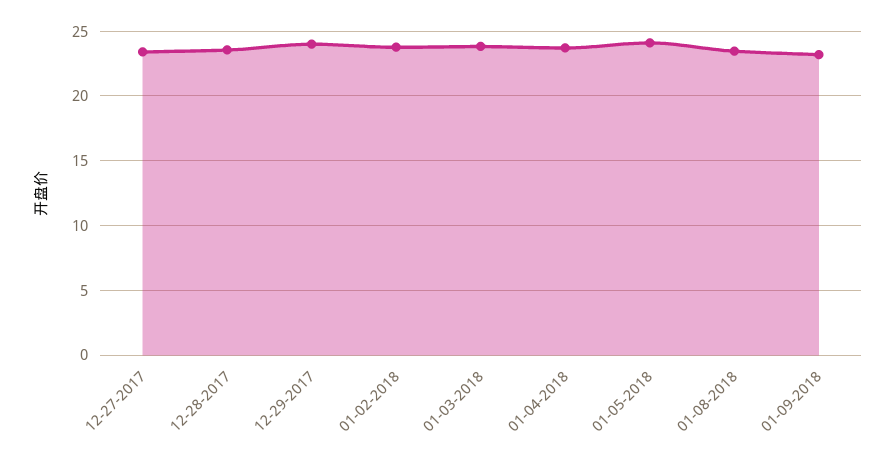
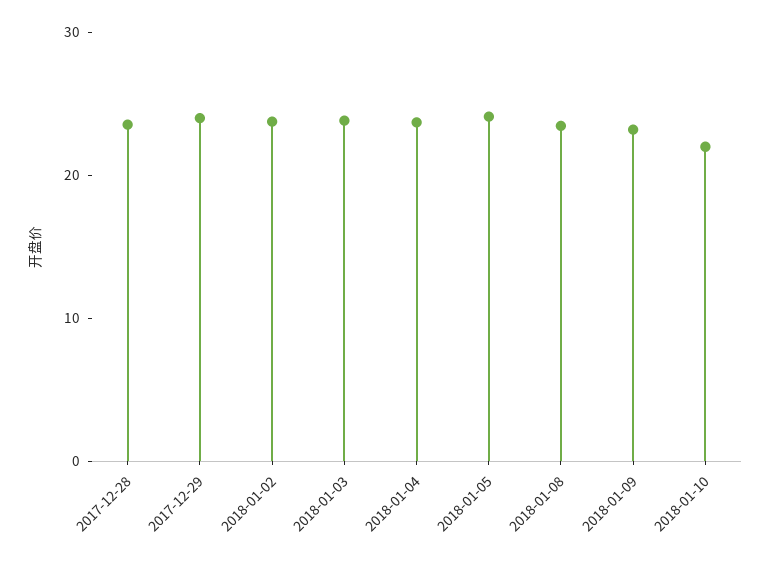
12-27-2017: 23.5 -> none
2018-01-10: none -> 22

